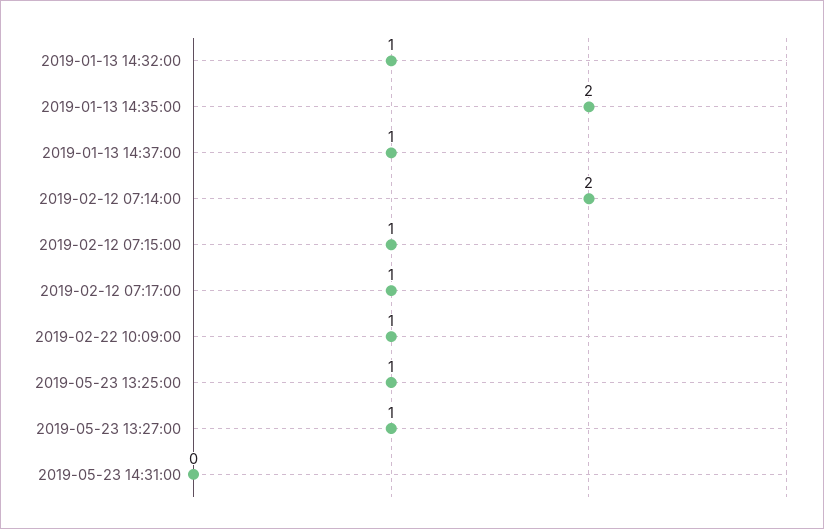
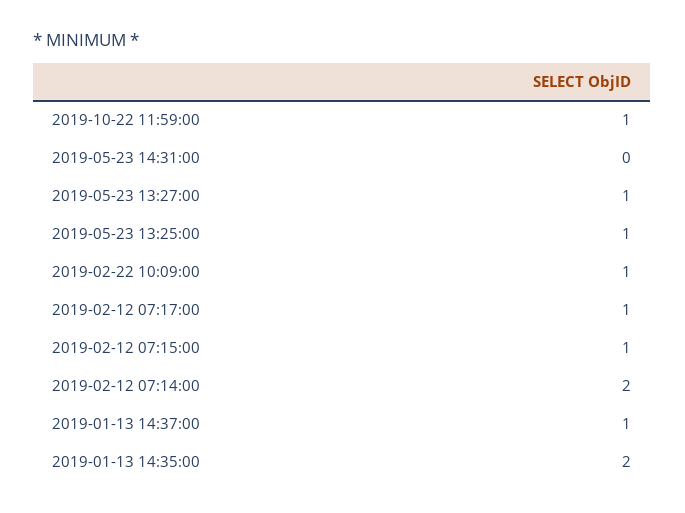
2019-01-13 14:32:00: 1 -> none
2019-10-22 11:59:00: none -> 1

